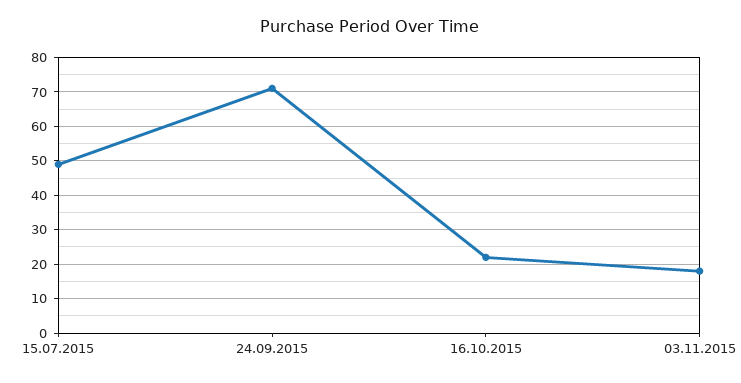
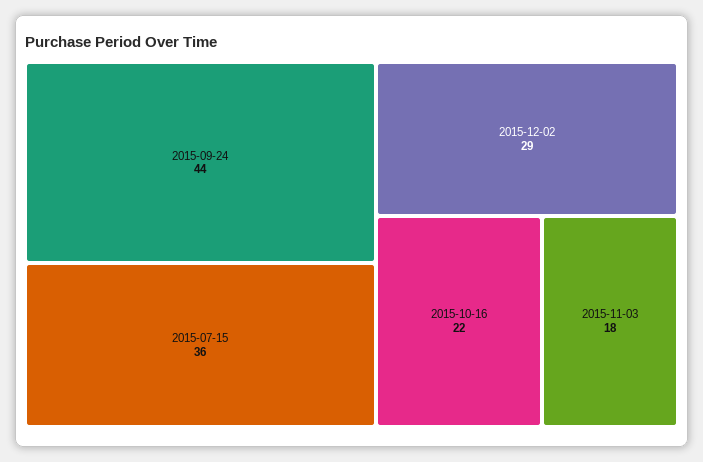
15.07.2015: 50 -> 36
24.09.2015: 70 -> 44
2015-12-02: none -> 29

